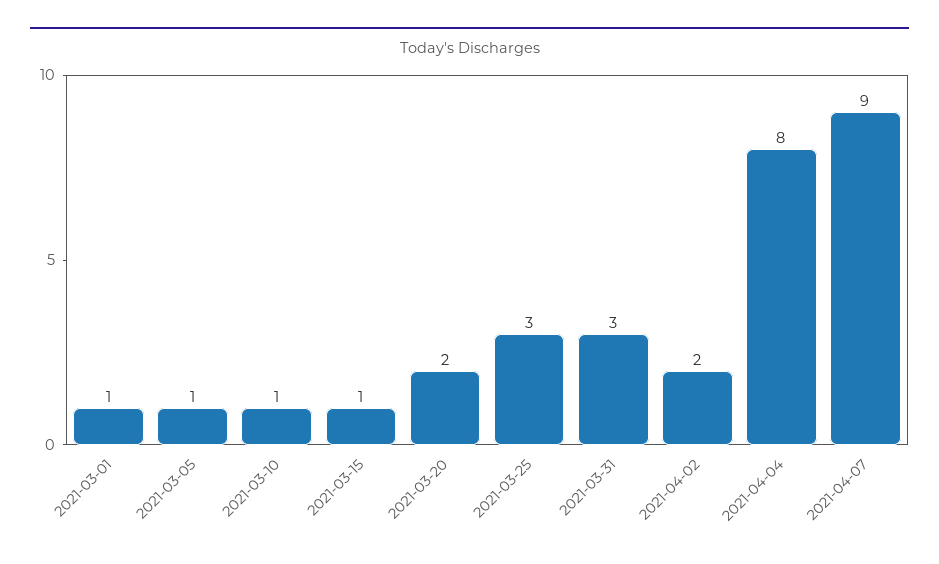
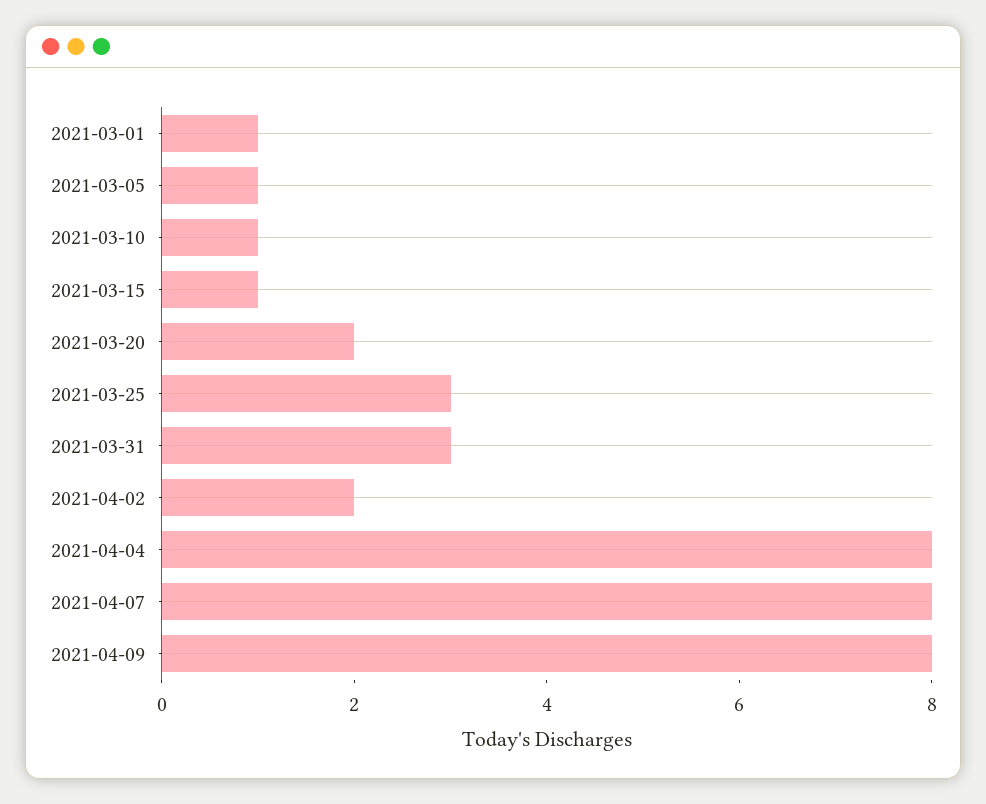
2021-04-07: 9 -> 8
2021-04-09: none -> 8

